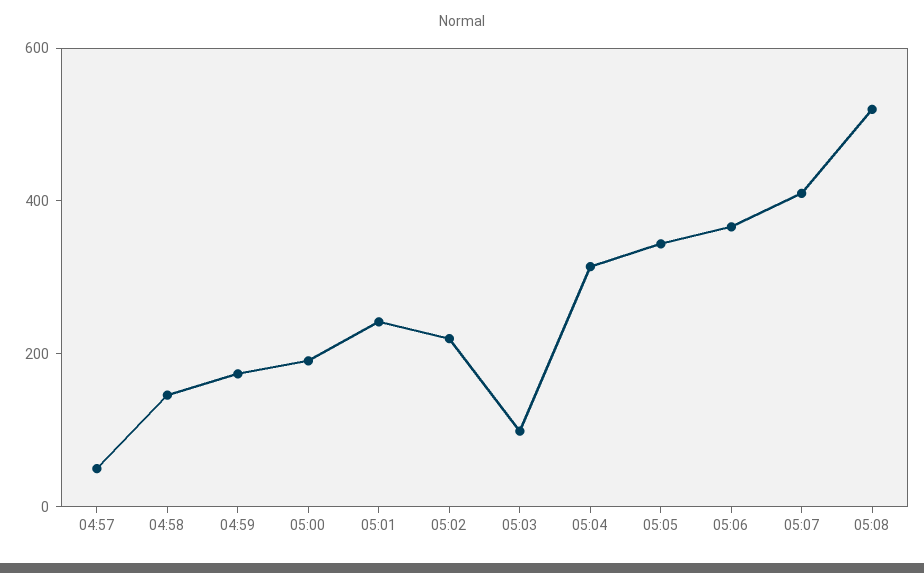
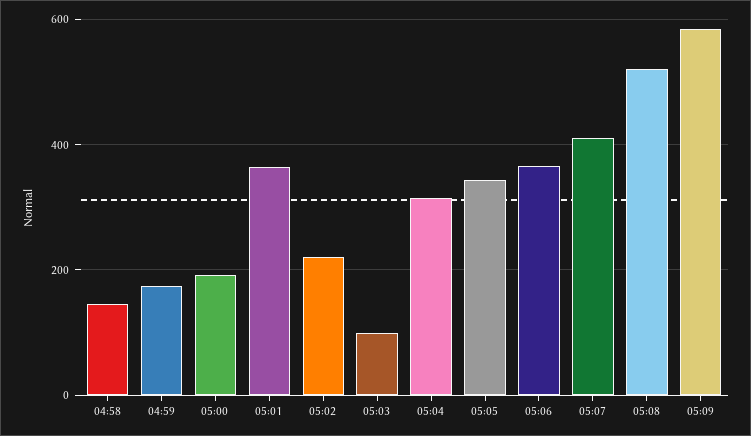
04:57: 50 -> none
05:01: 250 -> 360
05:09: none -> 580

